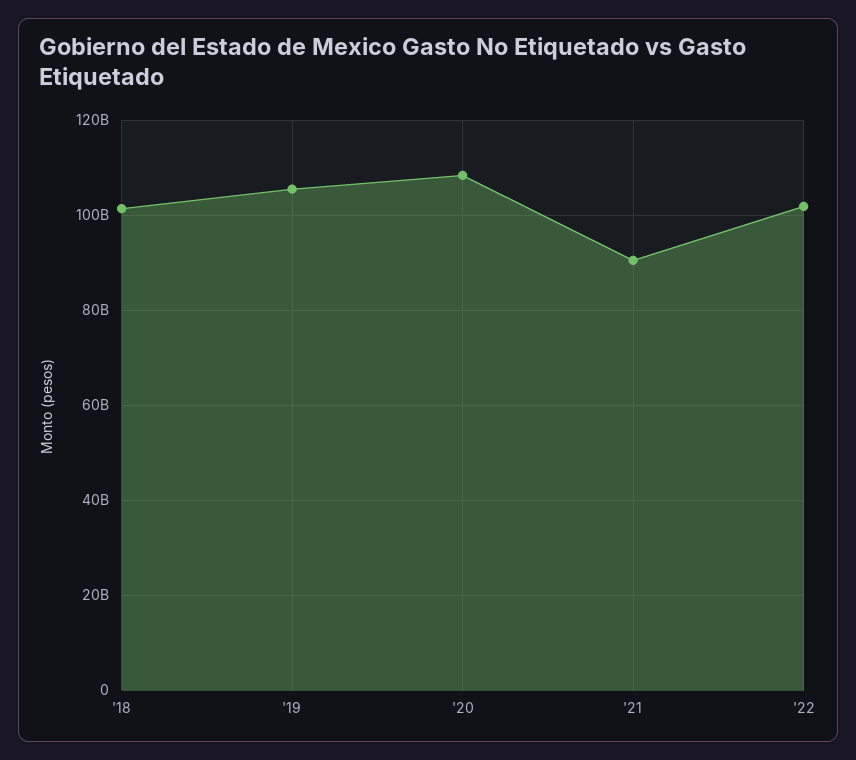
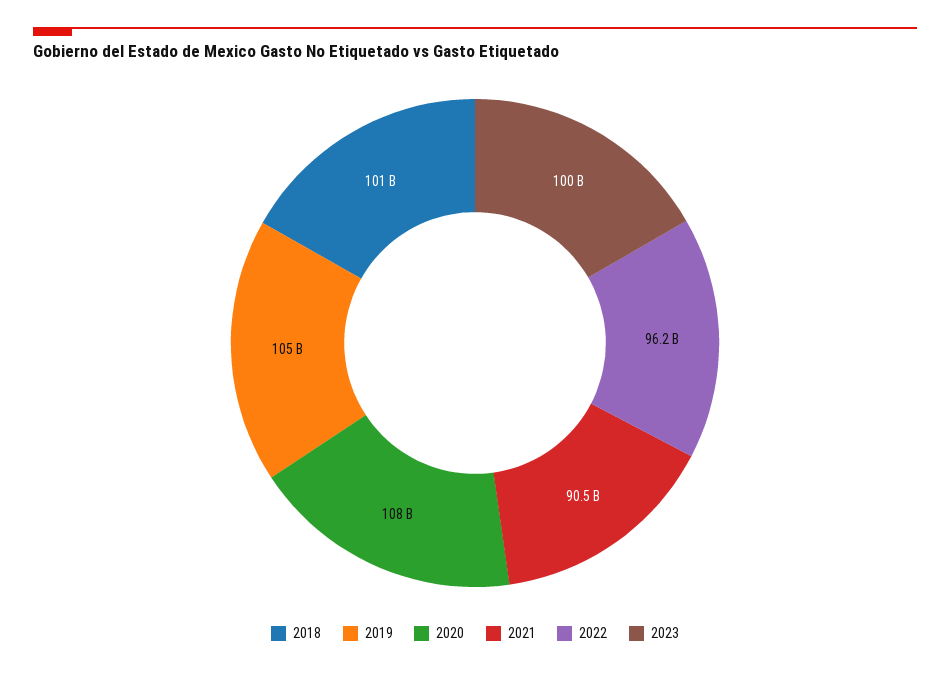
'22: 102000000000 -> 96200000000
2023: none -> 100000000000

